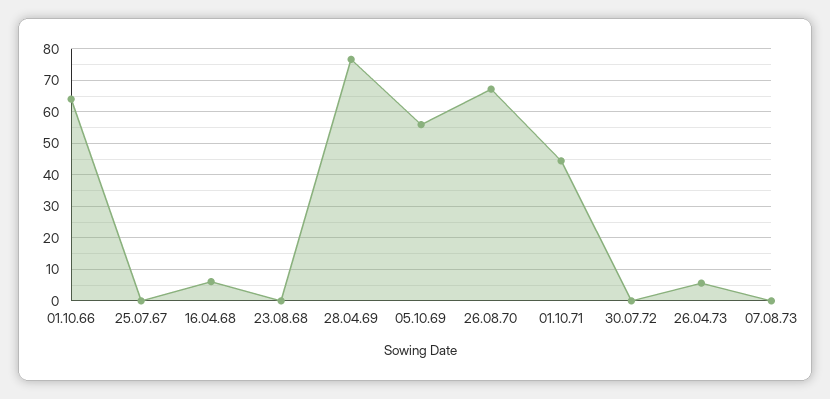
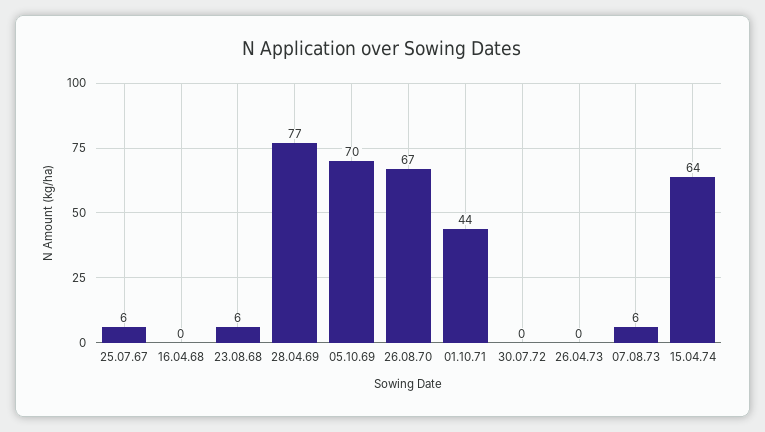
01.10.66: 64 -> none
25.07.67: 0 -> 6
16.04.68: 6 -> 0
23.08.68: 0 -> 6
05.10.69: 56 -> 70
26.04.73: 6 -> 0
07.08.73: 0 -> 6
15.04.74: none -> 64

